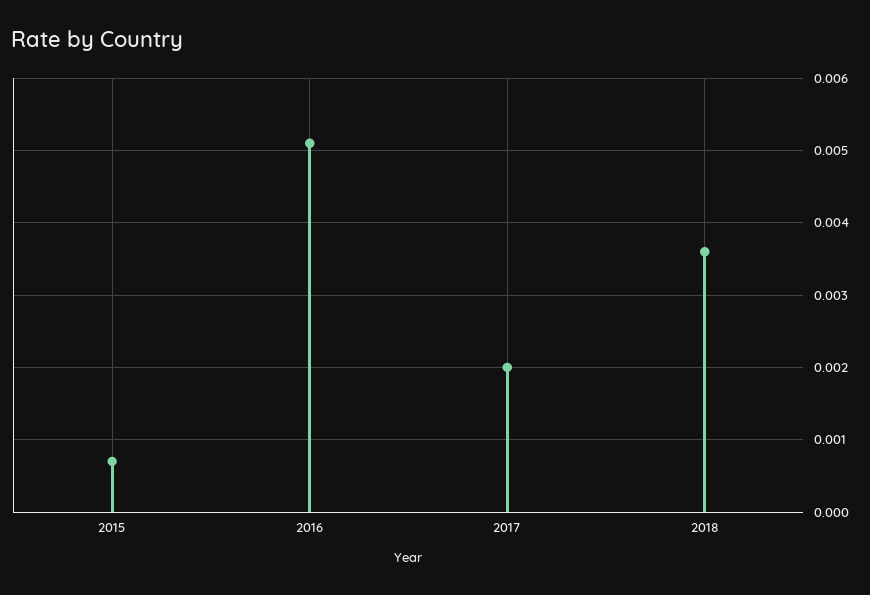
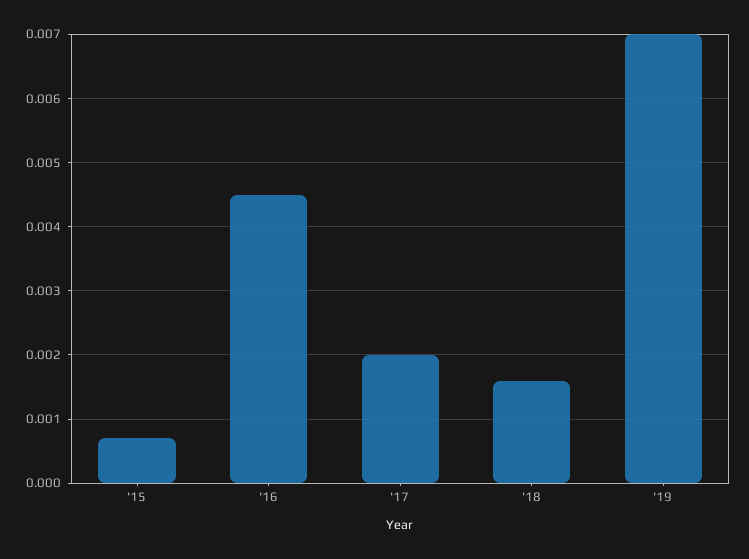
2016: 0.0051 -> 0.0045
2018: 0.0036 -> 0.0016
'19: none -> 0.007

